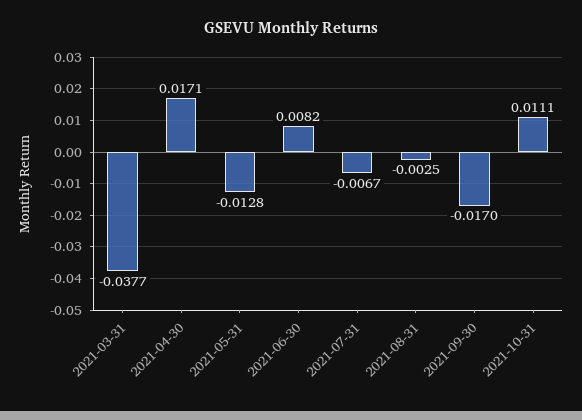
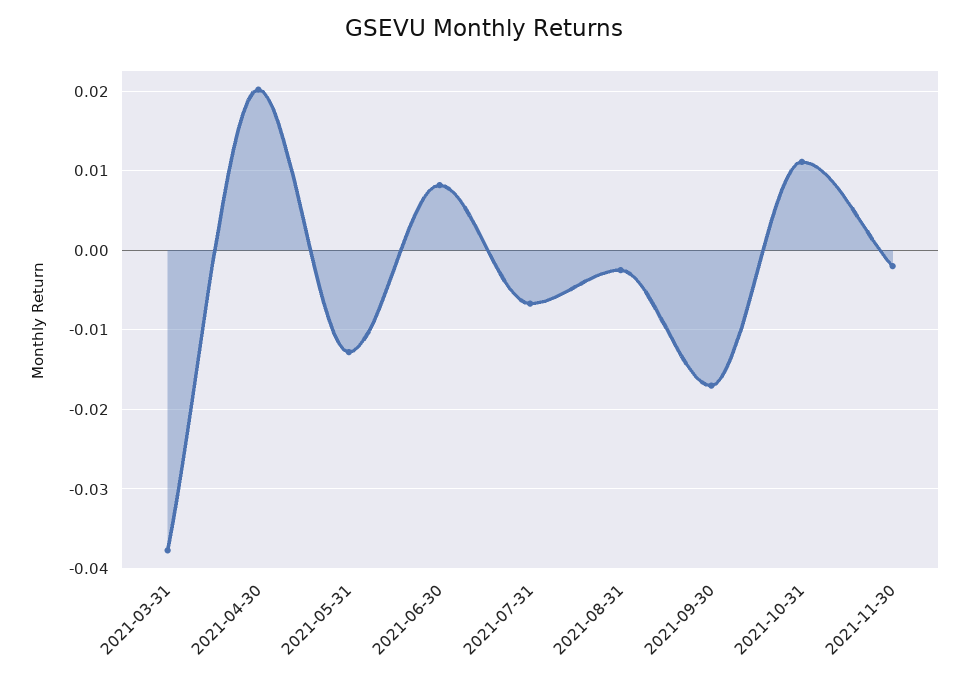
2021-04-30: 0.0171 -> 0.02
2021-11-30: none -> -0.002

